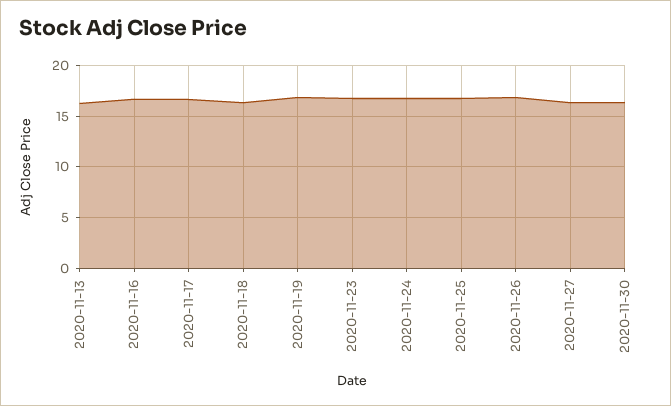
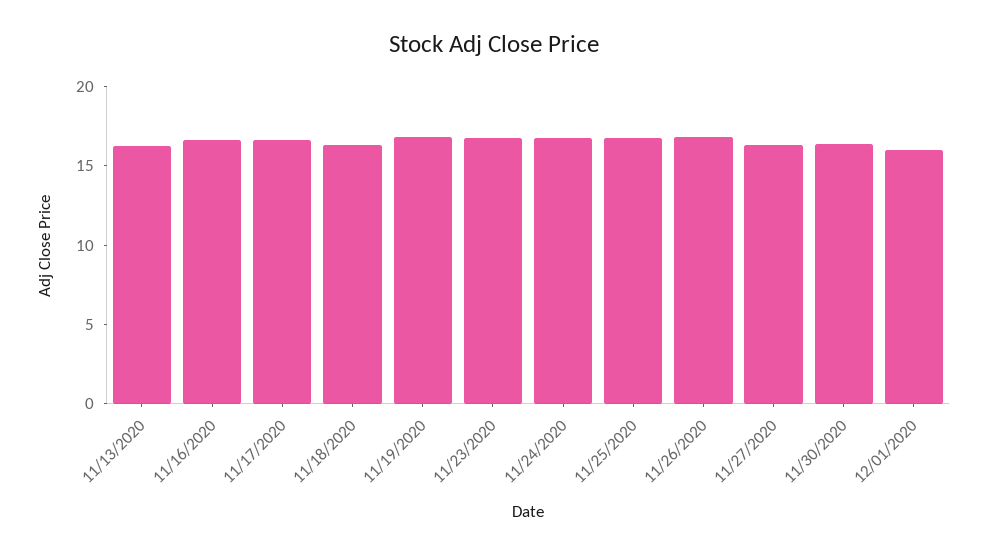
12/01/2020: none -> 16

